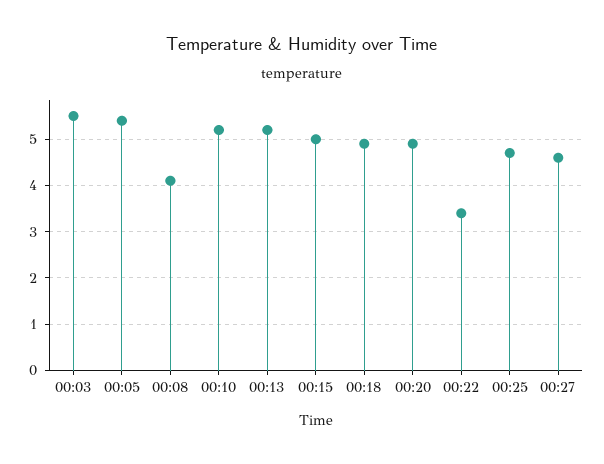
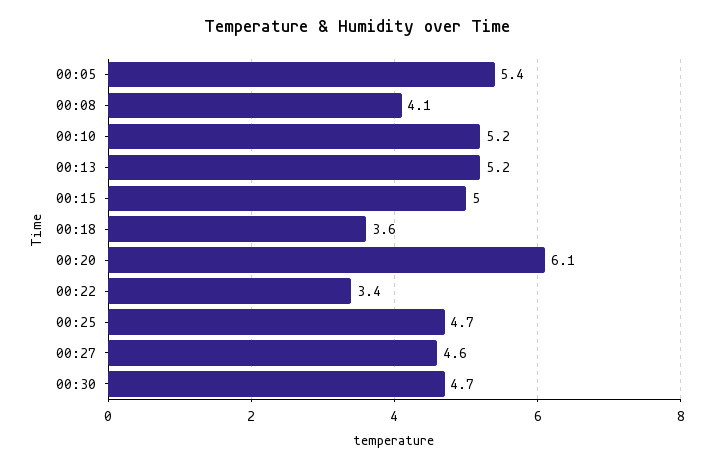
00:03: 5.5 -> none
00:18: 5 -> 3.6
00:20: 5 -> 6.1
00:30: none -> 4.7

